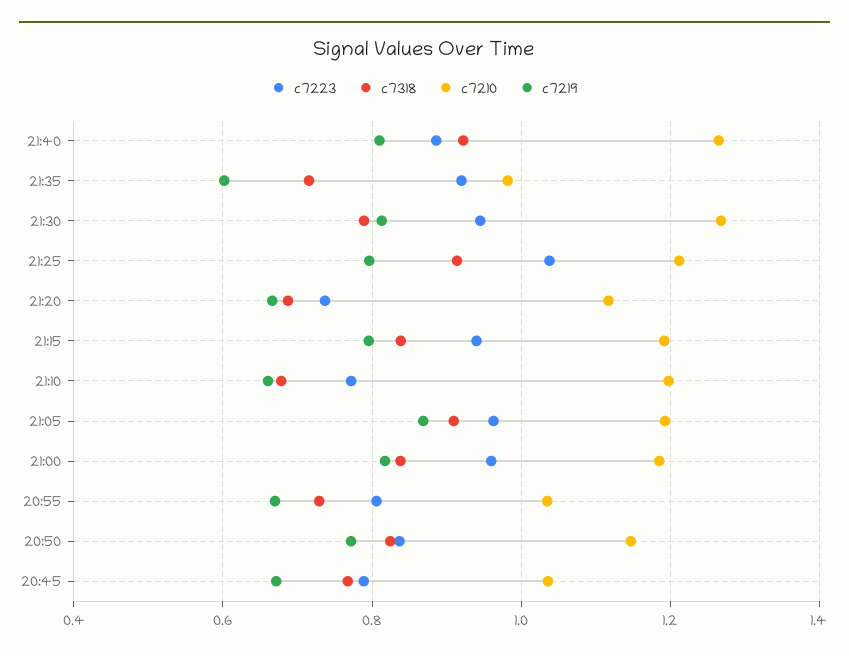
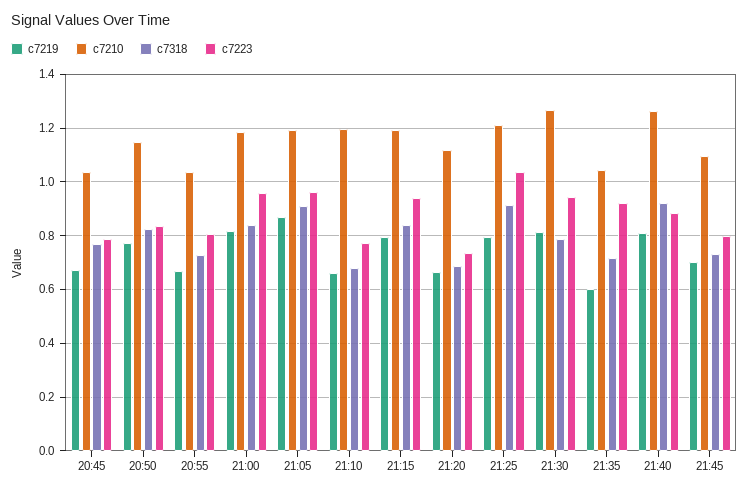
c7210, 21:35: 0.98 -> 1.05
c7219, 21:45: none -> 0.7
c7210, 21:45: none -> 1.1
c7318, 21:45: none -> 0.725
c7223, 21:45: none -> 0.8

